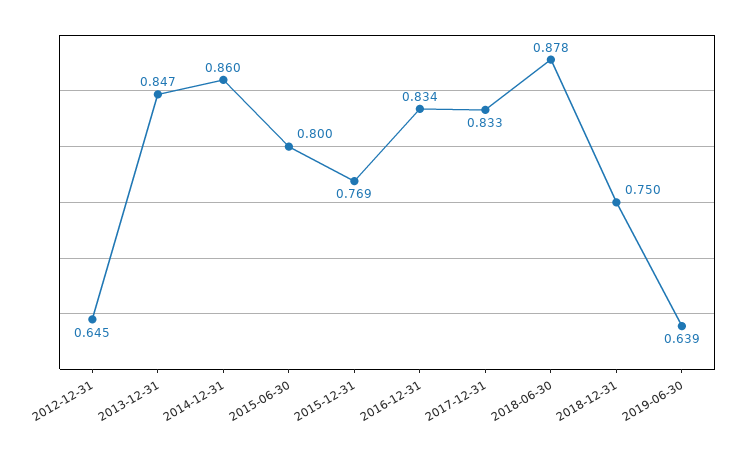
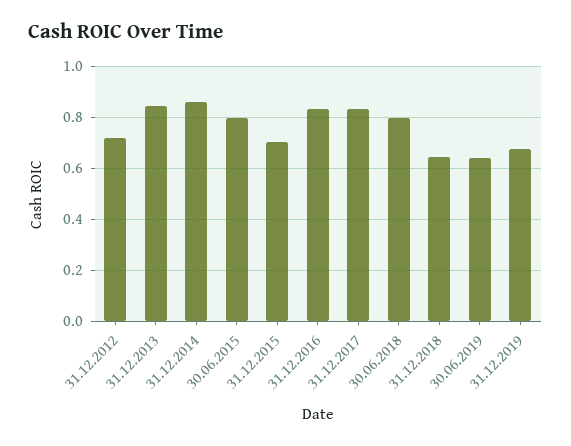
2012-12-31: 0.645 -> 0.725
2015-12-31: 0.769 -> 0.7
2018-06-30: 0.878 -> 0.8
2018-12-31: 0.75 -> 0.65
31.12.2019: none -> 0.675

